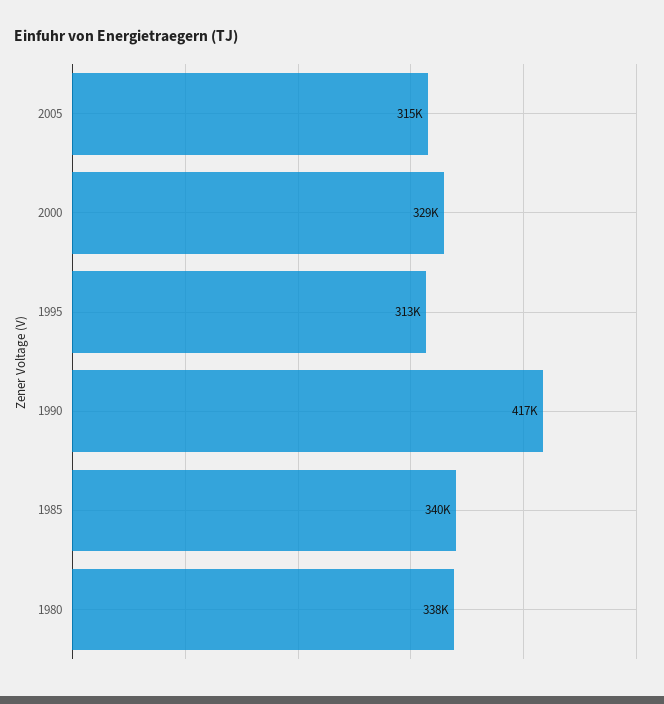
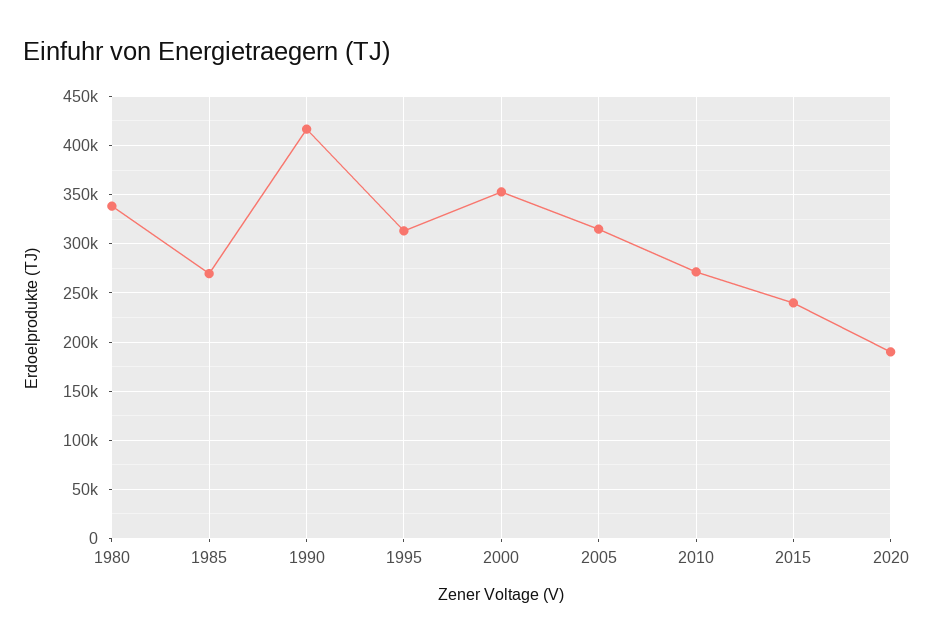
2000: 329000 -> 350000
1985: 340000 -> 270000
2010: none -> 270000
2015: none -> 240000
2020: none -> 190000

